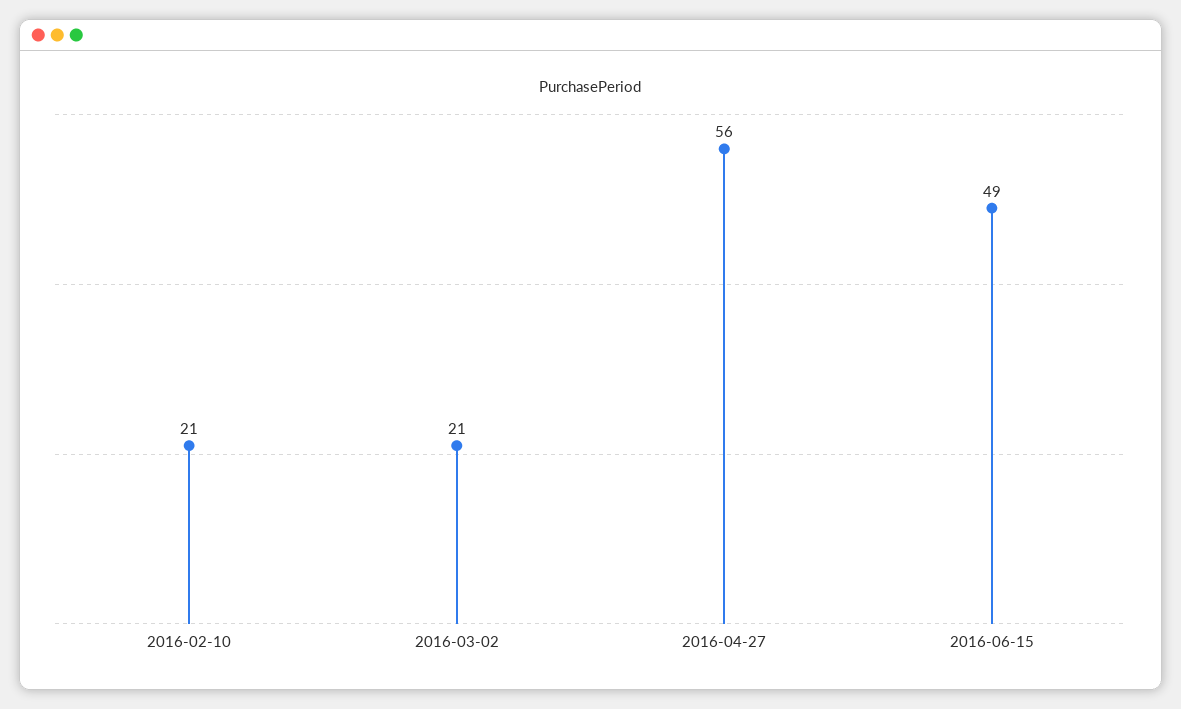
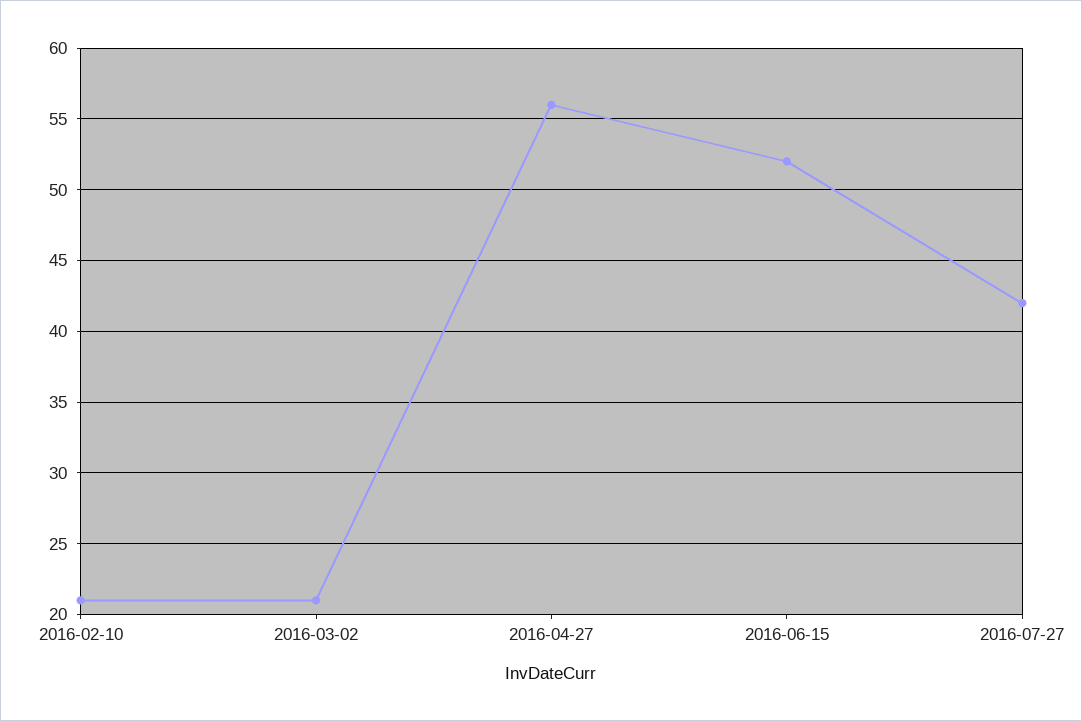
2016-06-15: 49 -> 52
2016-07-27: none -> 42

